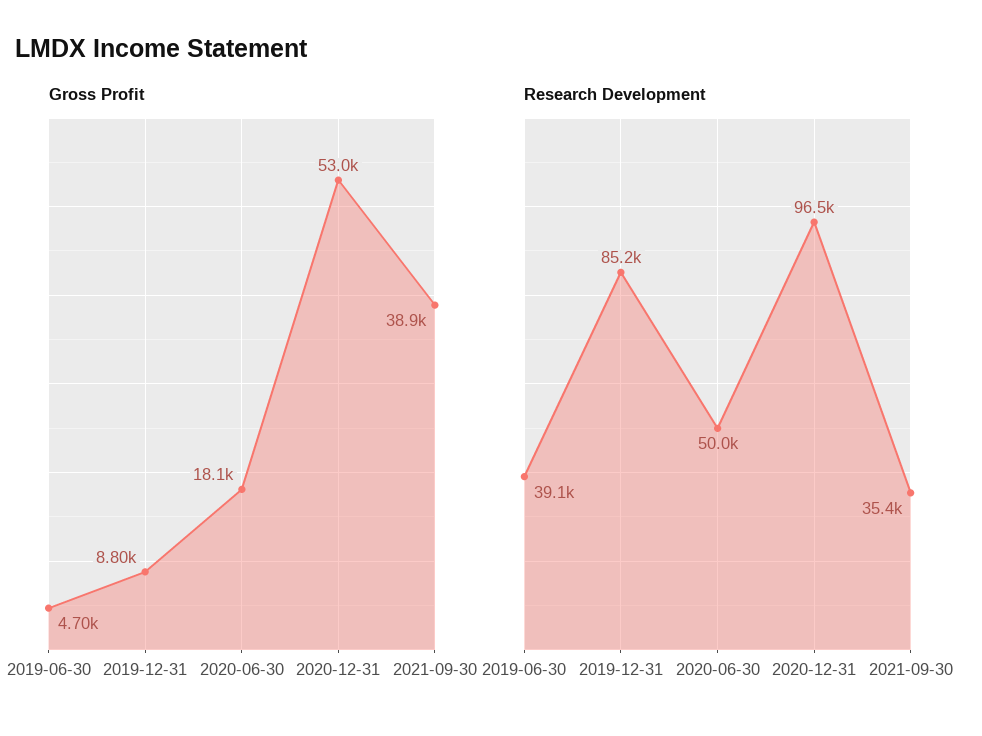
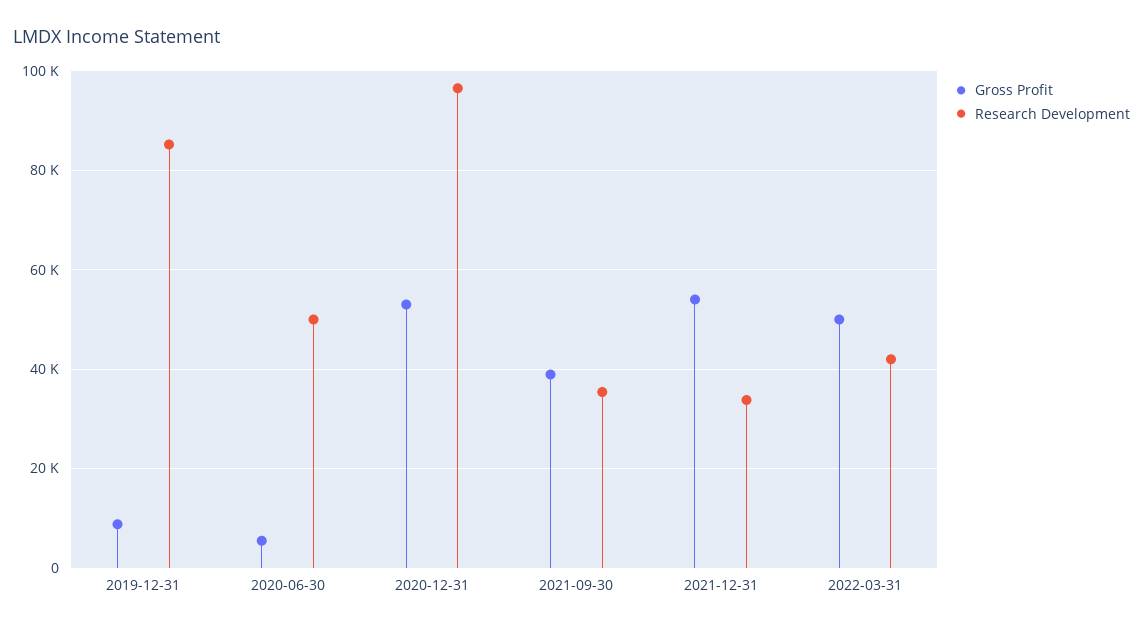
Gross Profit, 2019-06-30: 4700 -> none
Gross Profit, 2020-06-30: 18100 -> 6000
Research Development, 2019-06-30: 39100 -> none
Gross Profit, 2021-12-31: none -> 54000
Research Development, 2021-12-31: none -> 34000
Gross Profit, 2022-03-31: none -> 50000
Research Development, 2022-03-31: none -> 42000

